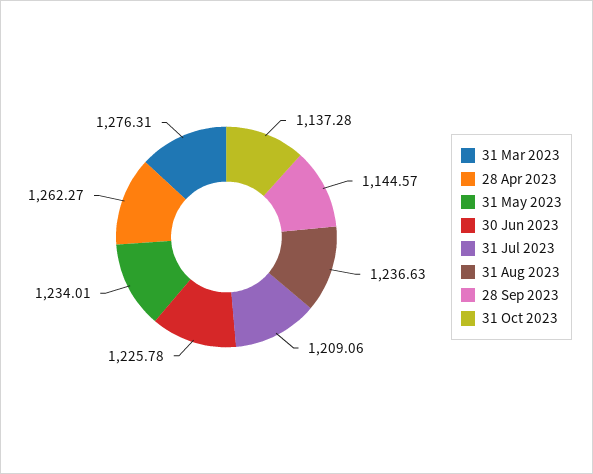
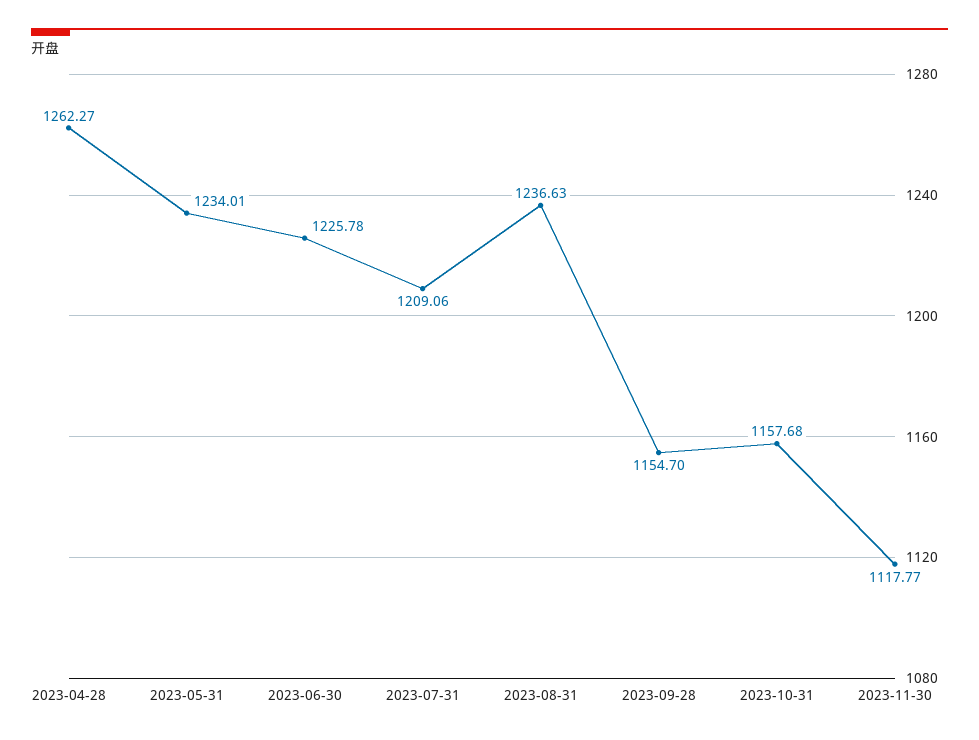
31 Mar 2023: 1276.31 -> none
28 Sep 2023: 1144.57 -> 1154.7
31 Oct 2023: 1137.28 -> 1157.68
2023-11-30: none -> 1117.77

